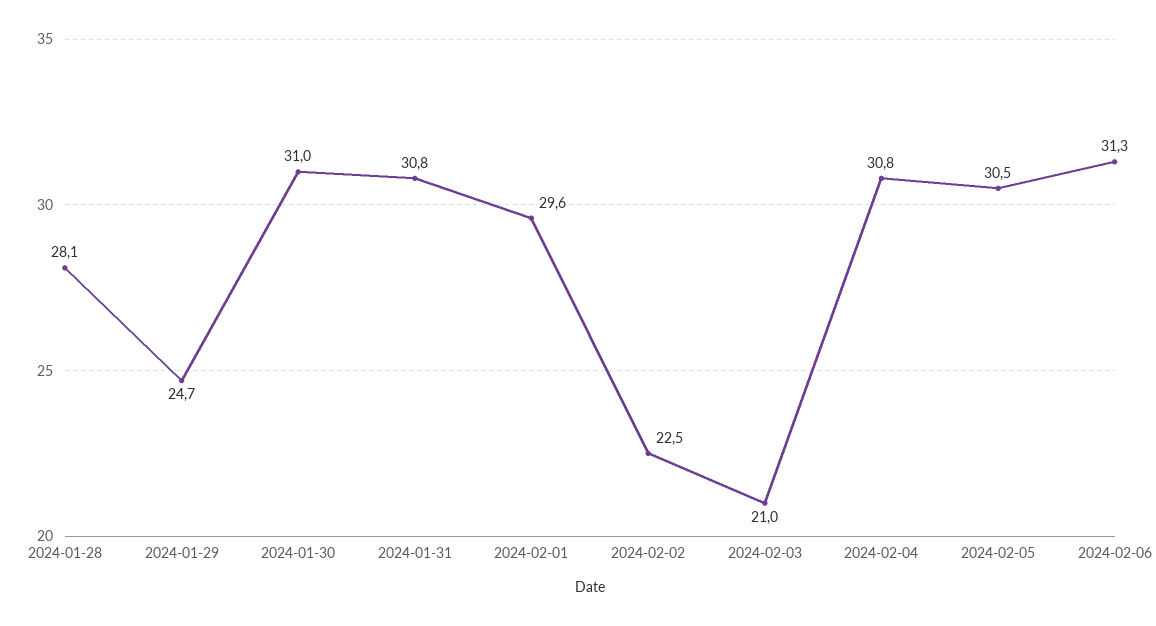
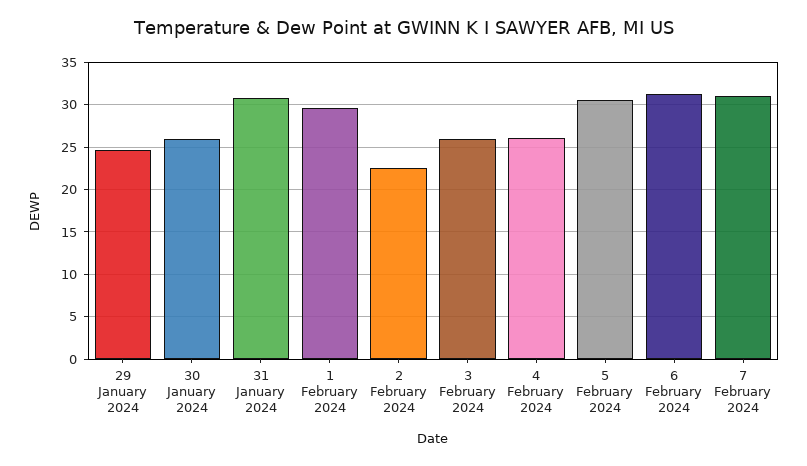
2024-01-28: 28.1 -> none
2024-01-30: 31 -> 26
2024-02-03: 21 -> 26
2024-02-04: 30.8 -> 26
7 February 2024: none -> 31

